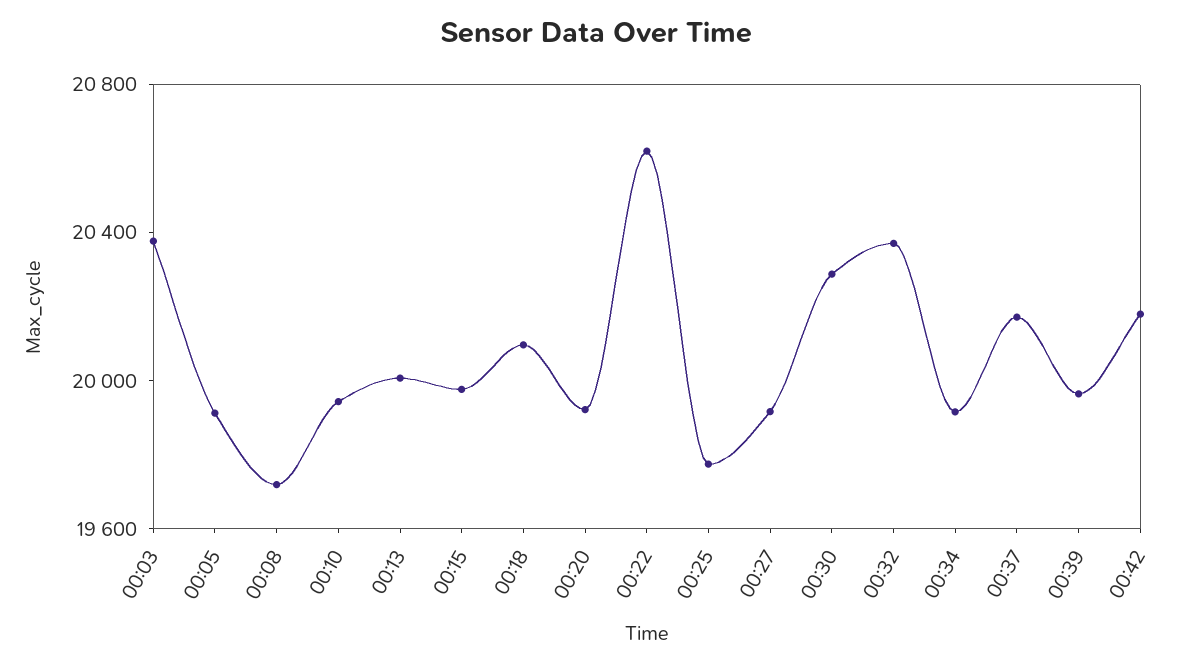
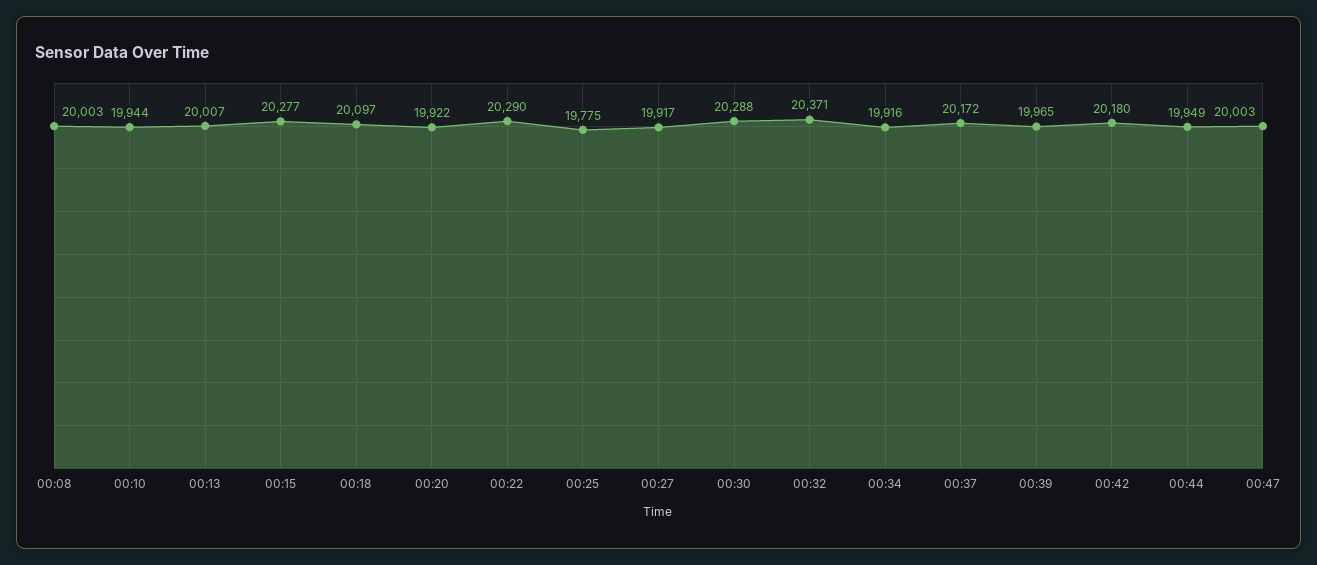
00:03: 20400 -> none
00:05: 19900 -> none
00:08: 19700 -> 20003
00:15: 20000 -> 20277
00:22: 20600 -> 20290
00:44: none -> 19949
00:47: none -> 20003

